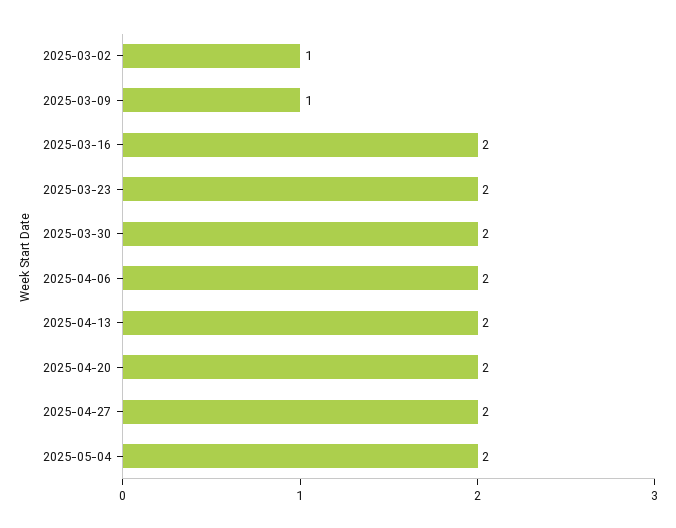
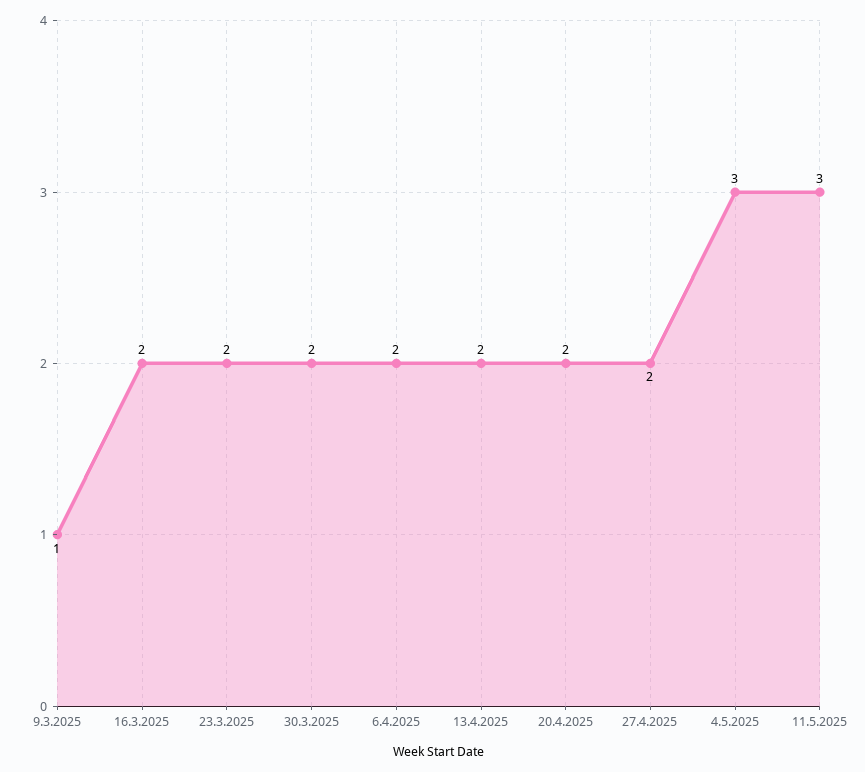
2025-03-02: 1 -> none
2025-05-04: 2 -> 3
11.5.2025: none -> 3

